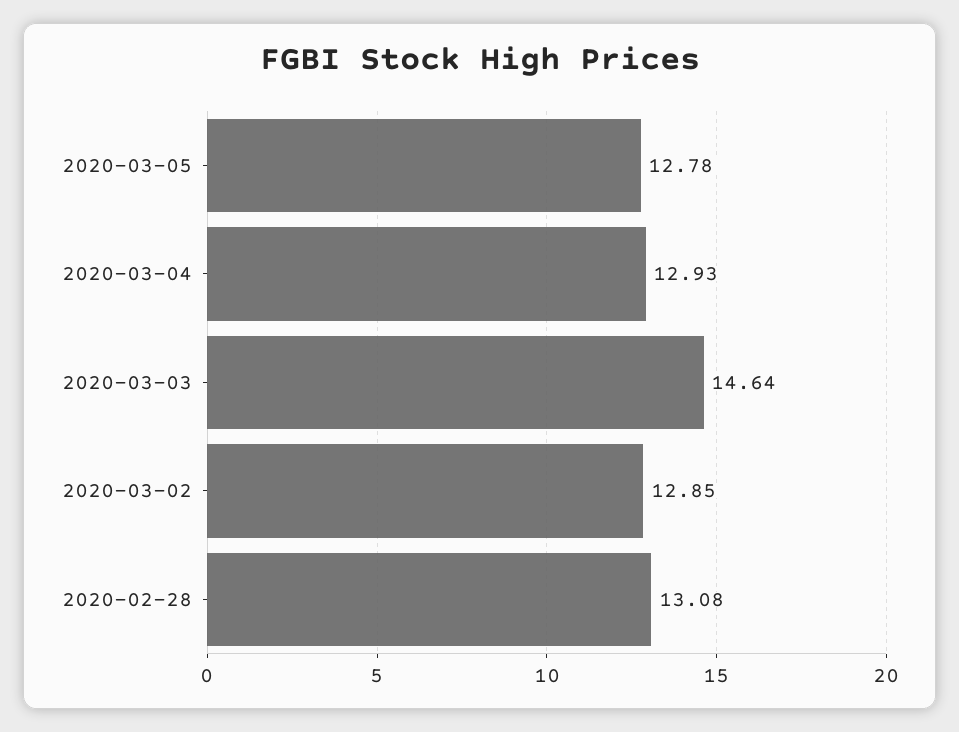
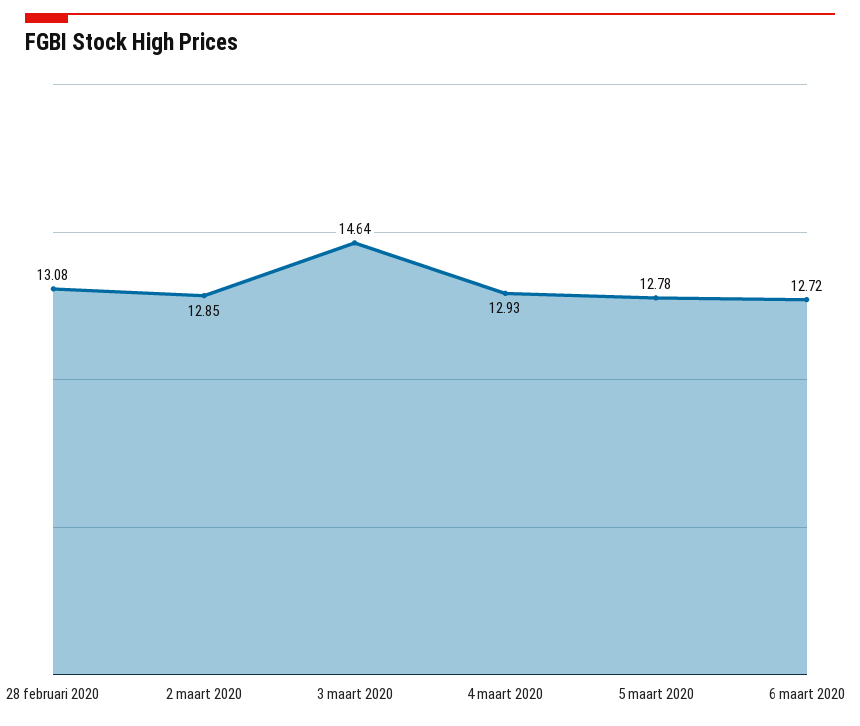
6 maart 2020: none -> 12.72

